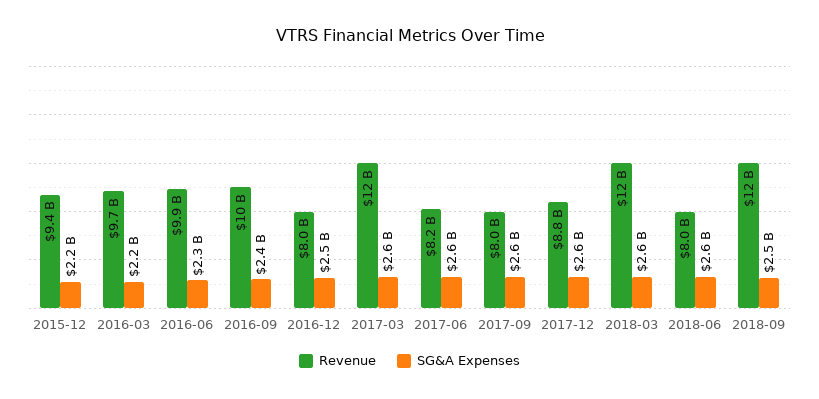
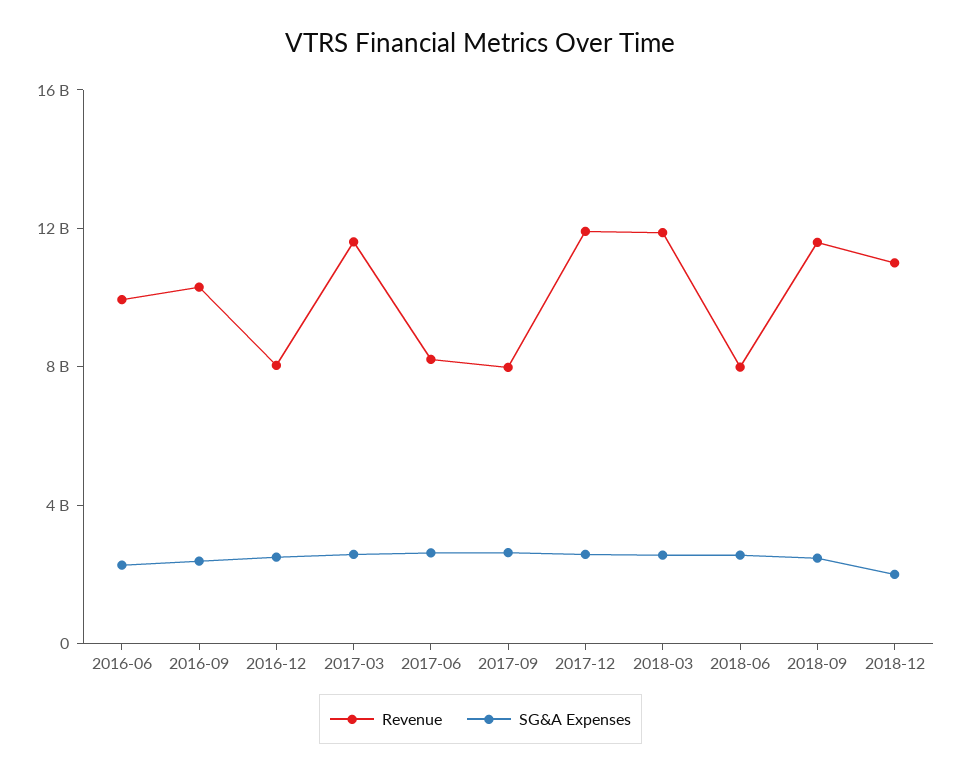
Revenue, 2015-12: 9400000000 -> none
SG&A Expenses, 2015-12: 2200000000 -> none
Revenue, 2016-03: 9700000000 -> none
SG&A Expenses, 2016-03: 2200000000 -> none
Revenue, 2017-12: 8800000000 -> 12000000000
Revenue, 2018-12: none -> 11000000000
SG&A Expenses, 2018-12: none -> 2000000000

